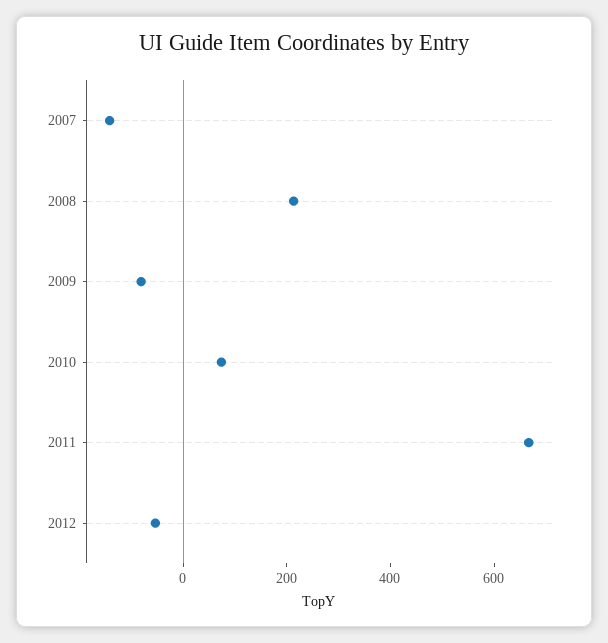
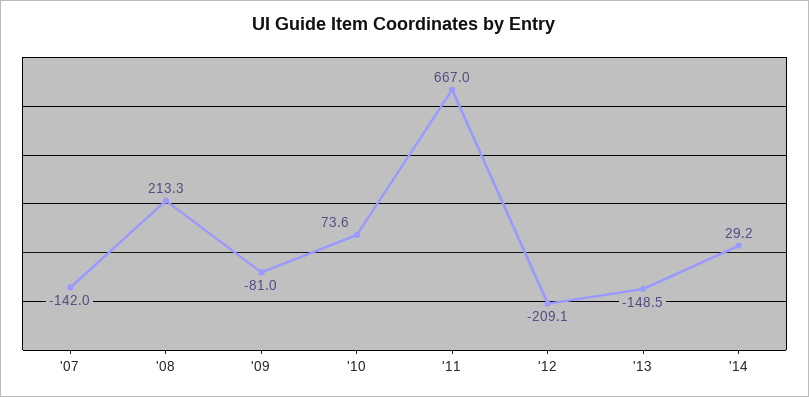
2012: -50 -> -209.1
'13: none -> -148.5
'14: none -> 29.2

